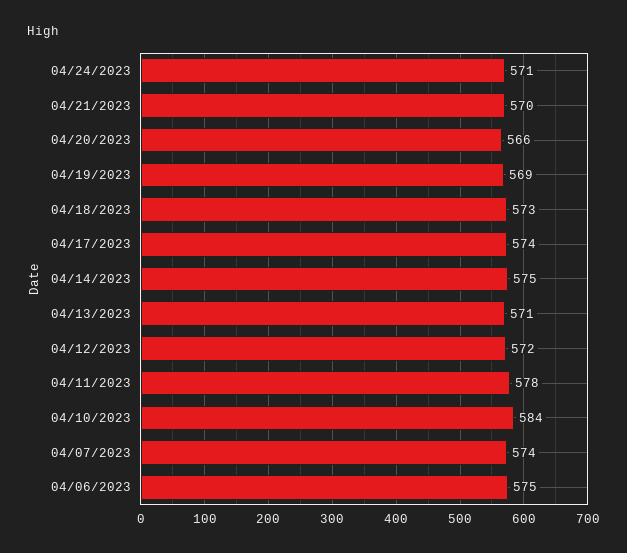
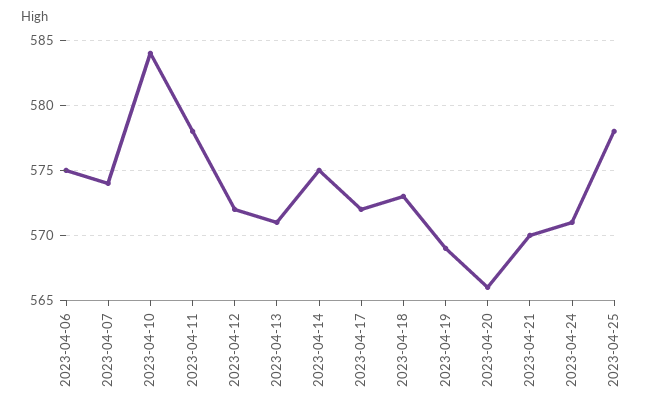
04/17/2023: 574 -> 572
2023-04-25: none -> 578

